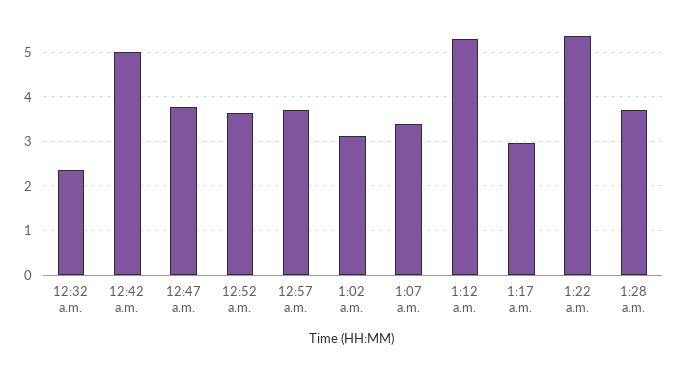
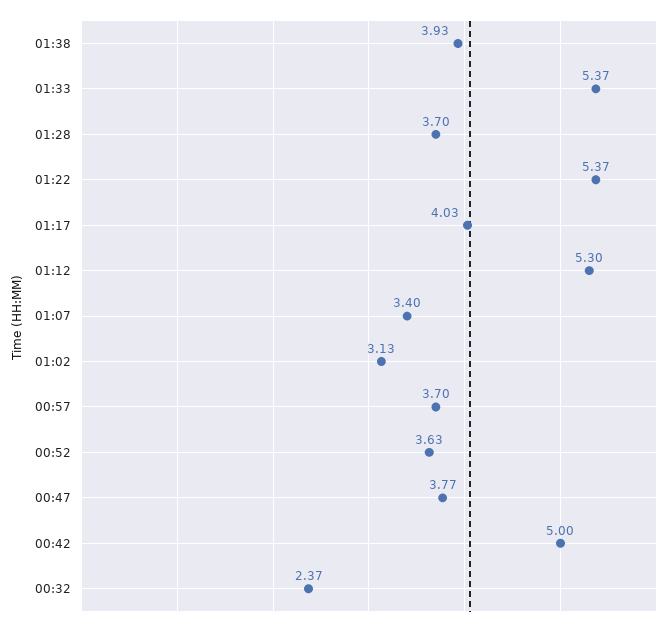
1:17 a.m.: 3 -> 4.03
01:38: none -> 3.93
01:33: none -> 5.37

